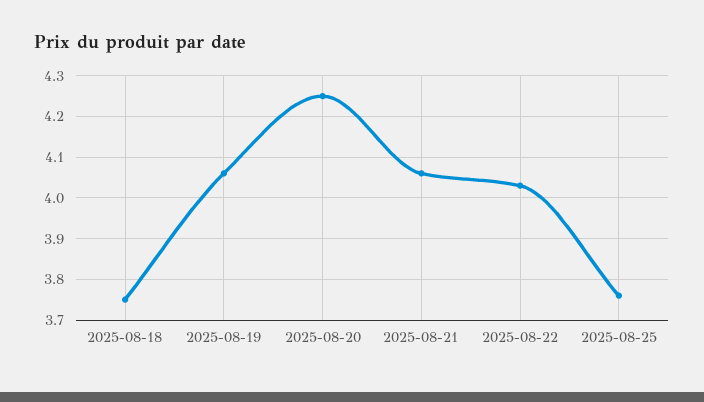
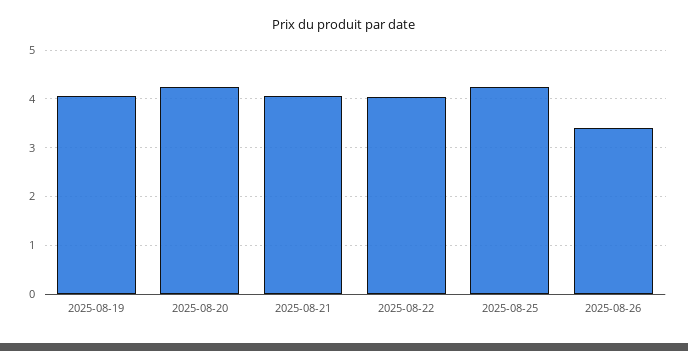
2025-08-18: 3.75 -> none
2025-08-25: 3.75 -> 4.2
2025-08-26: none -> 3.4

